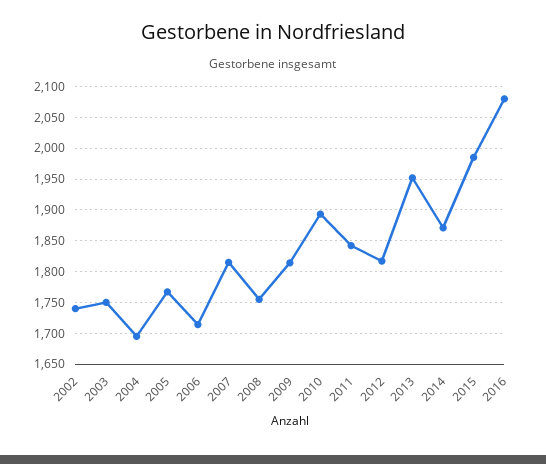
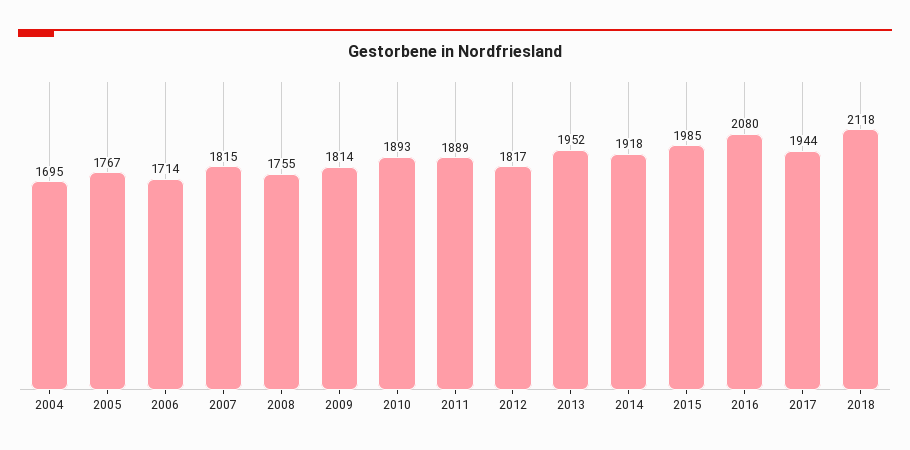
2002: 1740 -> none
2003: 1750 -> none
2011: 1840 -> 1889
2014: 1870 -> 1918
2017: none -> 1944
2018: none -> 2118

